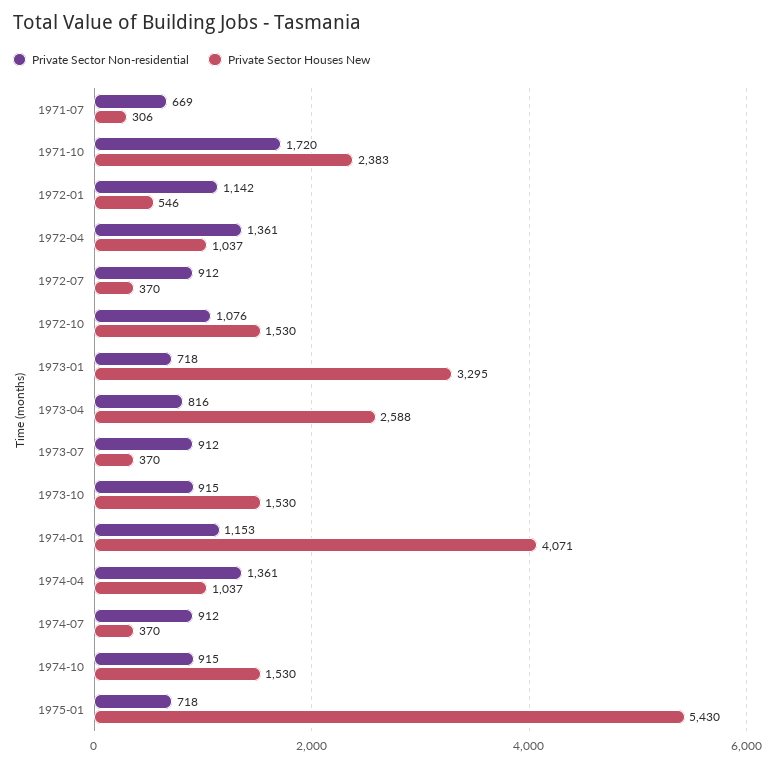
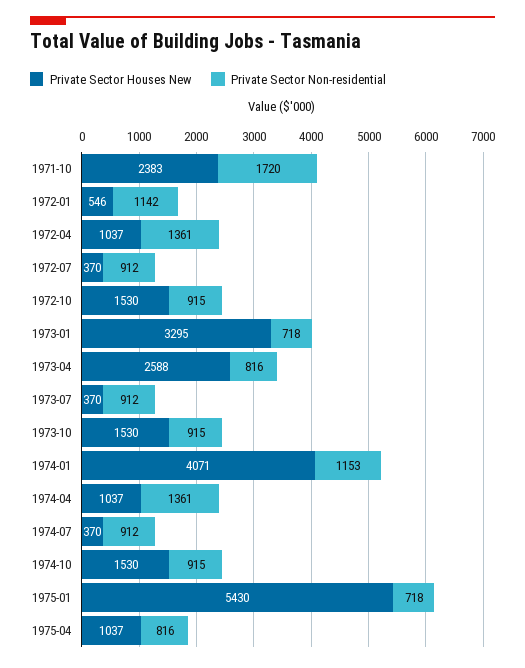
Private Sector Non-residential, 1971-07: 669 -> none
Private Sector Houses New, 1971-07: 306 -> none
Private Sector Non-residential, 1972-10: 1076 -> 915
Private Sector Houses New, 1975-04: none -> 1037
Private Sector Non-residential, 1975-04: none -> 816

